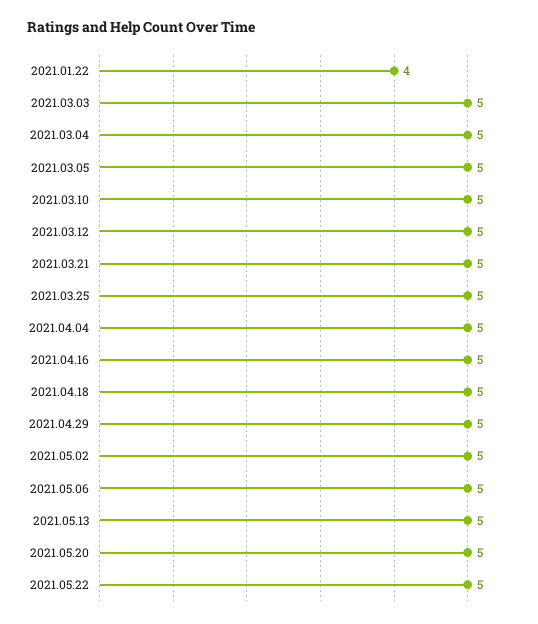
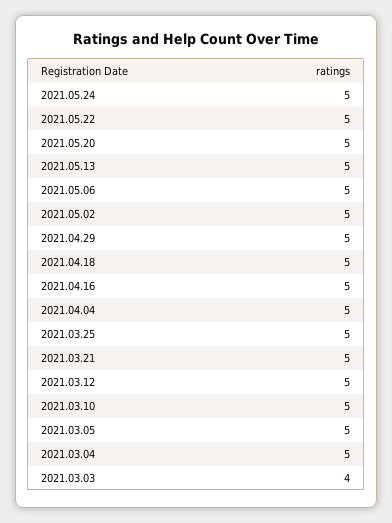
2021.01.22: 4 -> none
2021.03.03: 5 -> 4
2021.05.24: none -> 5

